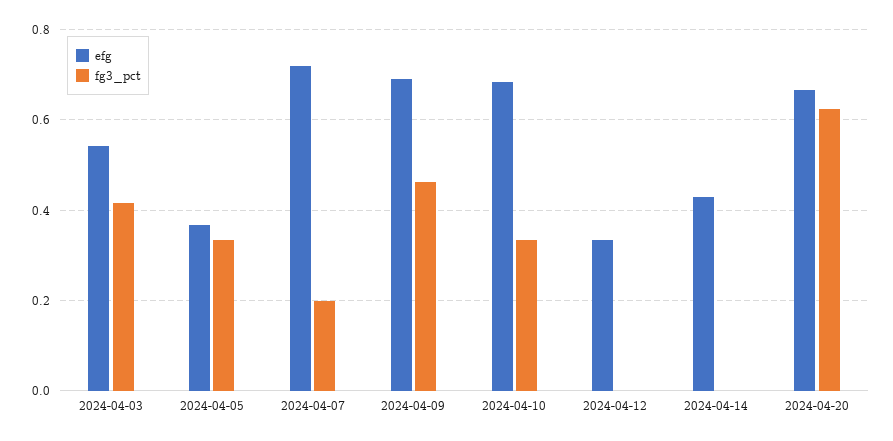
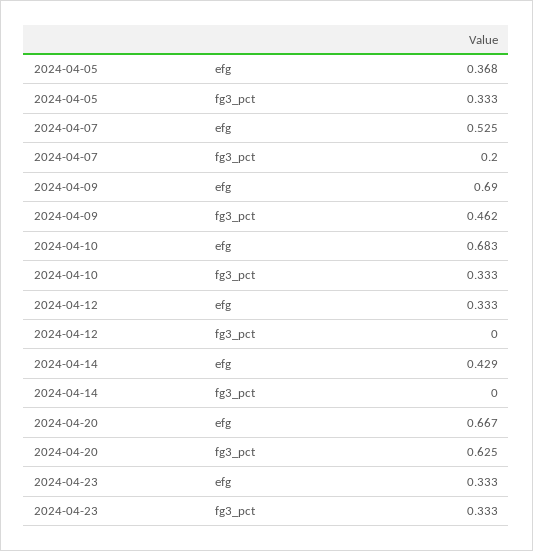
efg, 2024-04-03: 0.54 -> none
fg3_pct, 2024-04-03: 0.42 -> none
efg, 2024-04-07: 0.72 -> 0.525
efg, 2024-04-23: none -> 0.333
fg3_pct, 2024-04-23: none -> 0.333

